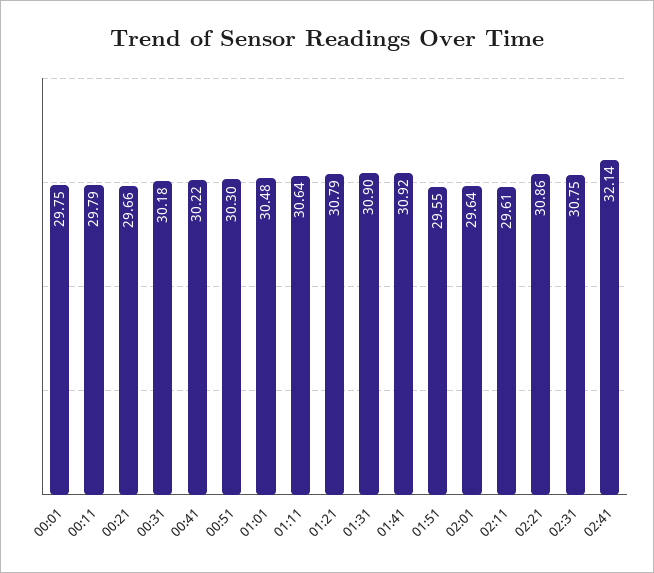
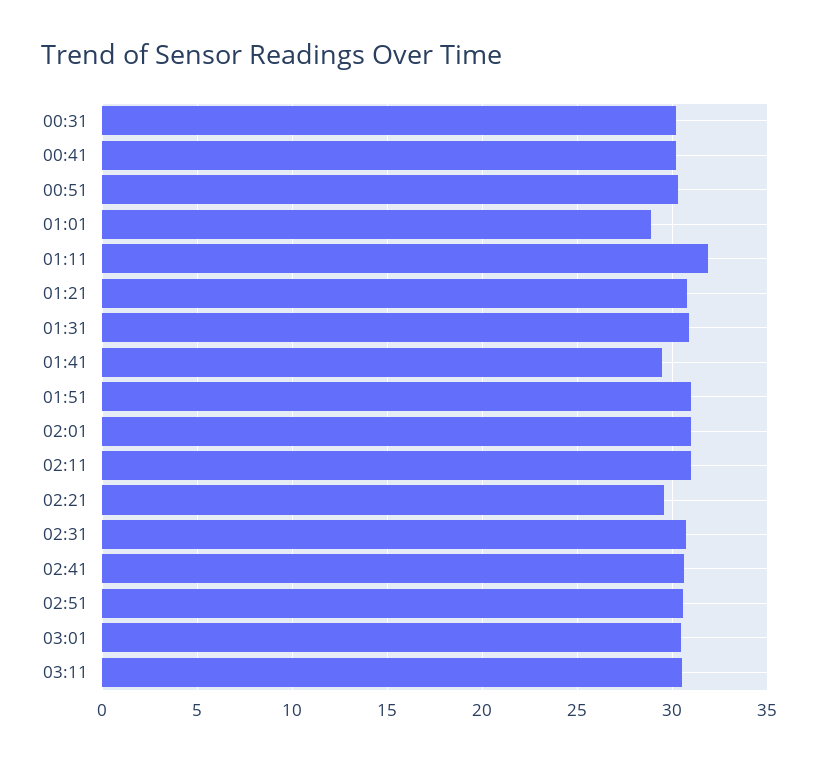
00:01: 29.75 -> none
00:11: 29.79 -> none
00:21: 29.66 -> none
01:01: 30.48 -> 29
01:11: 30.64 -> 32
01:41: 30.92 -> 29.5
01:51: 29.55 -> 31
02:01: 29.64 -> 31
02:11: 29.61 -> 31
02:21: 30.86 -> 29.5
02:41: 32.14 -> 30.5
02:51: none -> 30.5
03:01: none -> 30.5
03:11: none -> 30.5

